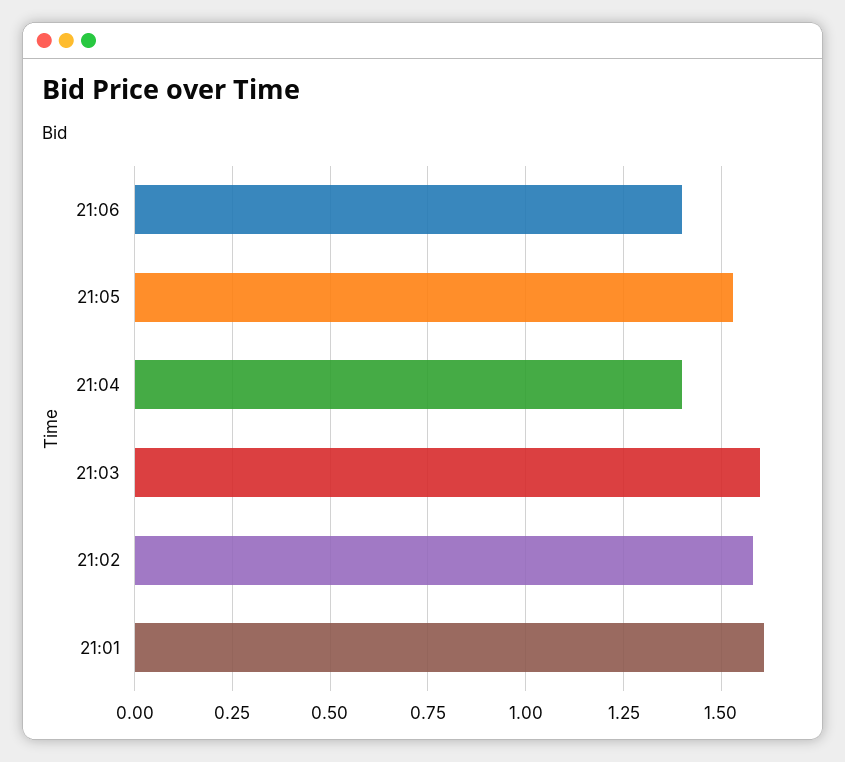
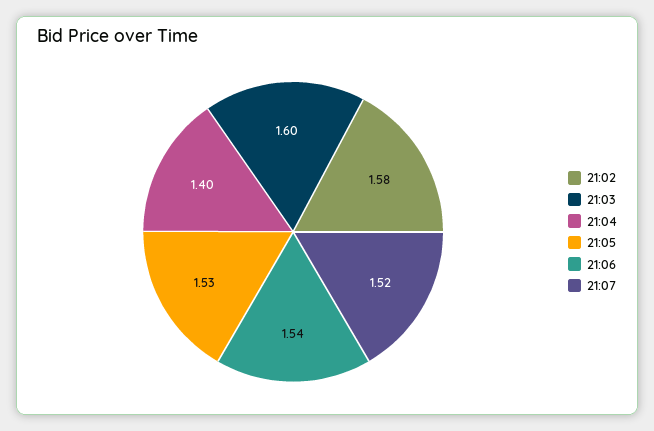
21:06: 1.4 -> 1.54
21:01: 1.6 -> none
21:07: none -> 1.52

